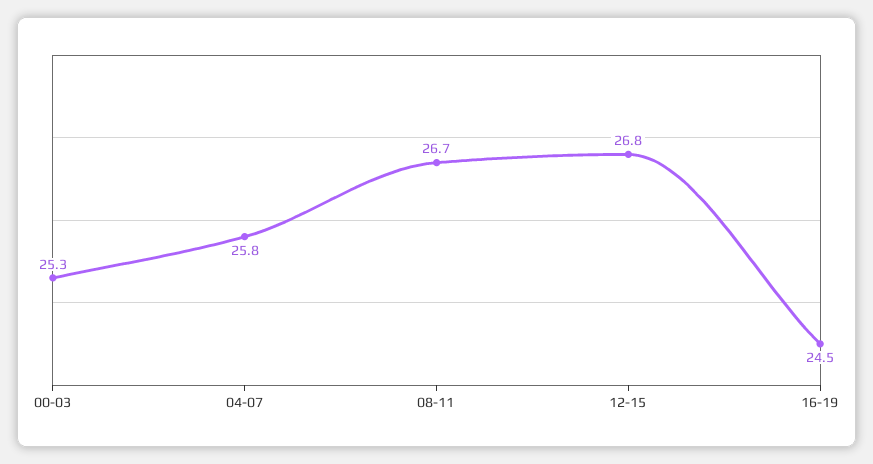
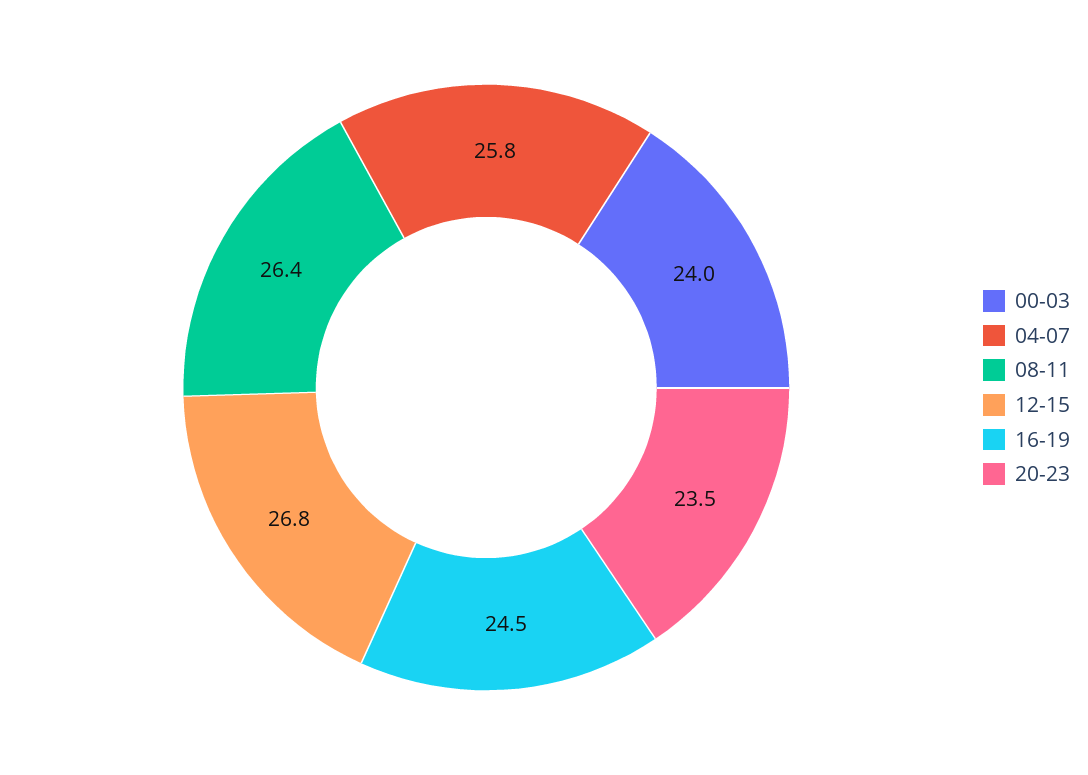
00-03: 25.3 -> 24
08-11: 26.7 -> 26.4
20-23: none -> 23.5

